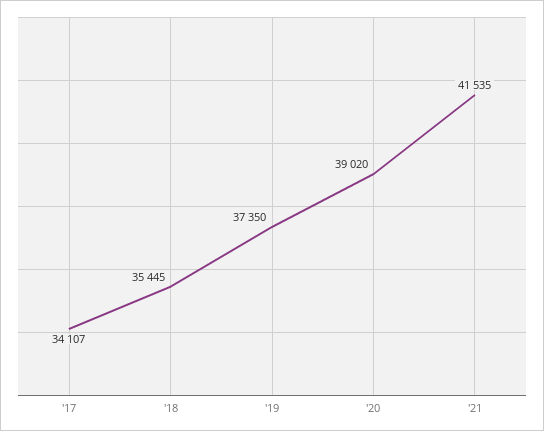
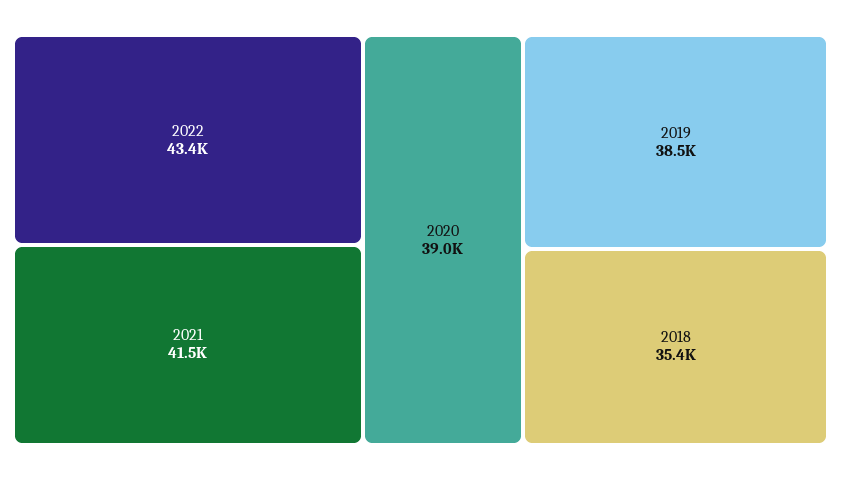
'17: 34107 -> none
'19: 37350 -> 38500
2022: none -> 43400

